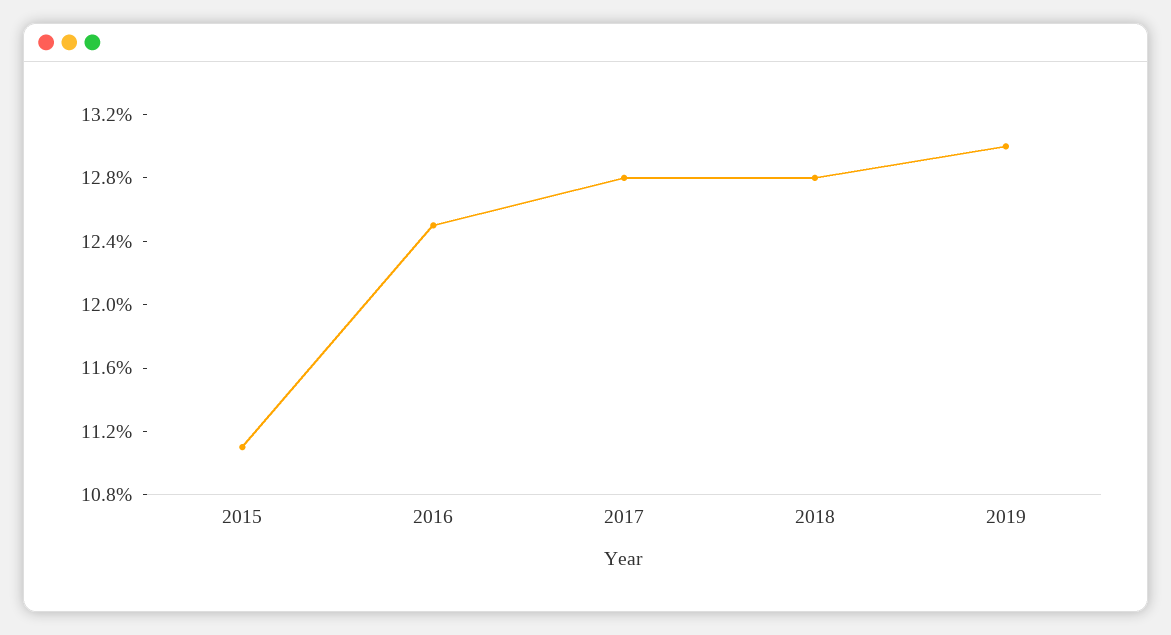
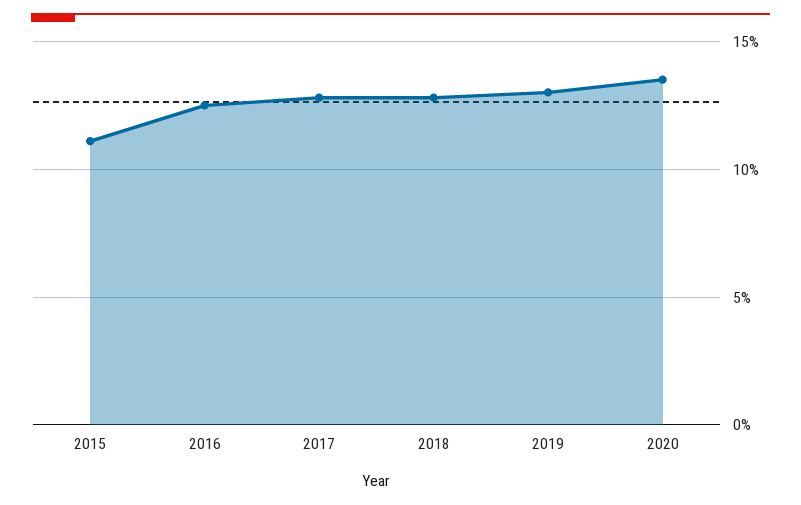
2020: none -> 13.5

